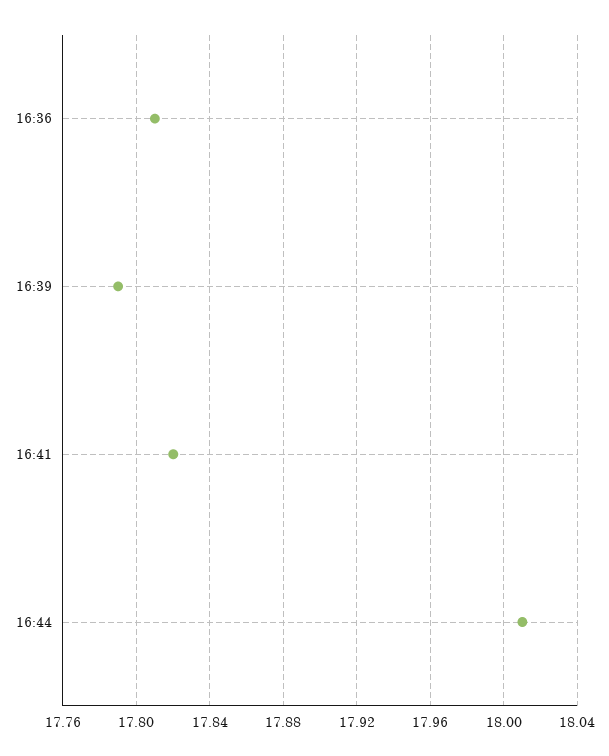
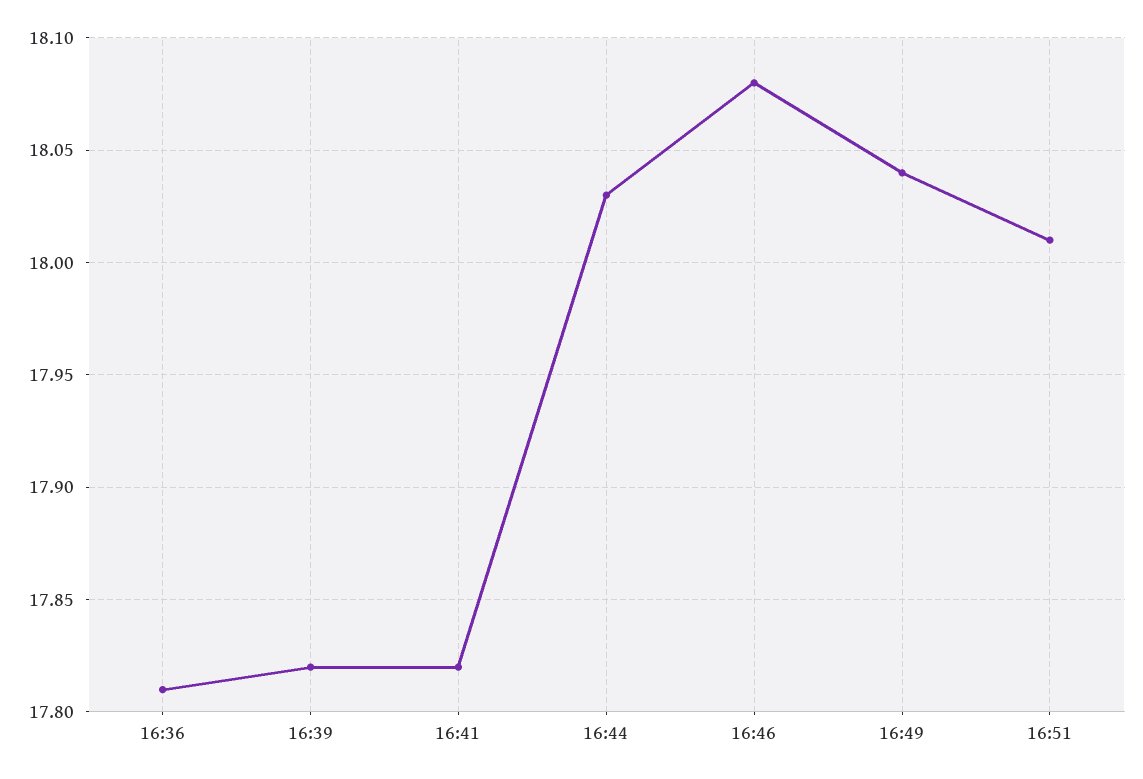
16:39: 17.79 -> 17.82
16:44: 18.01 -> 18.03
16:46: none -> 18.08
16:49: none -> 18.04
16:51: none -> 18.01

